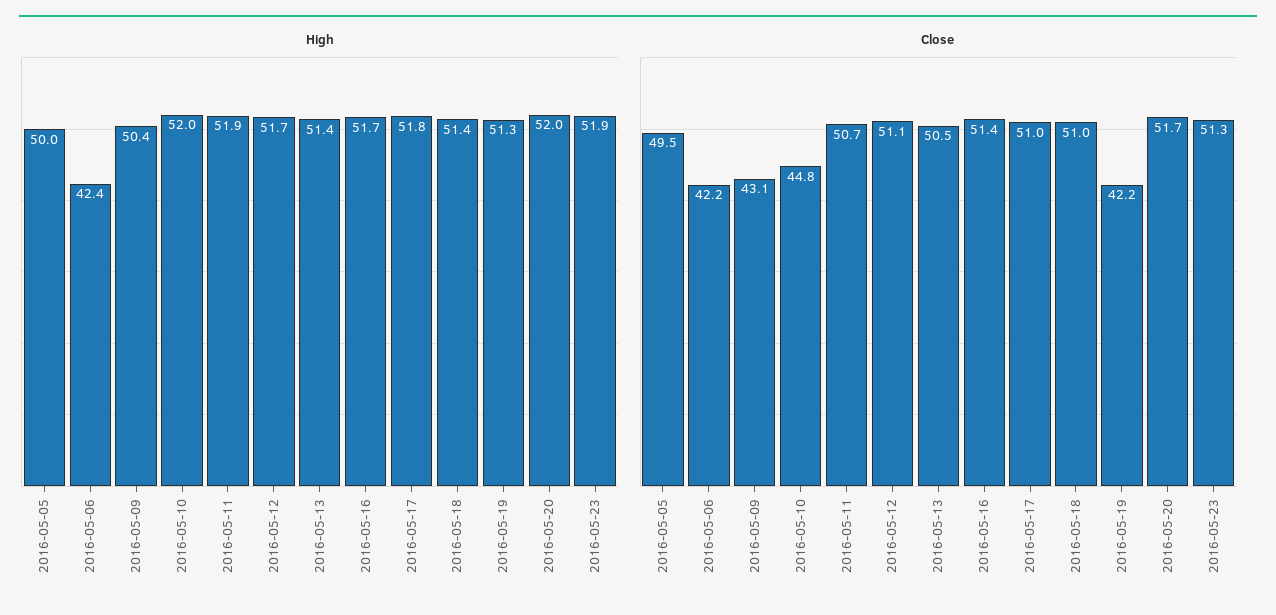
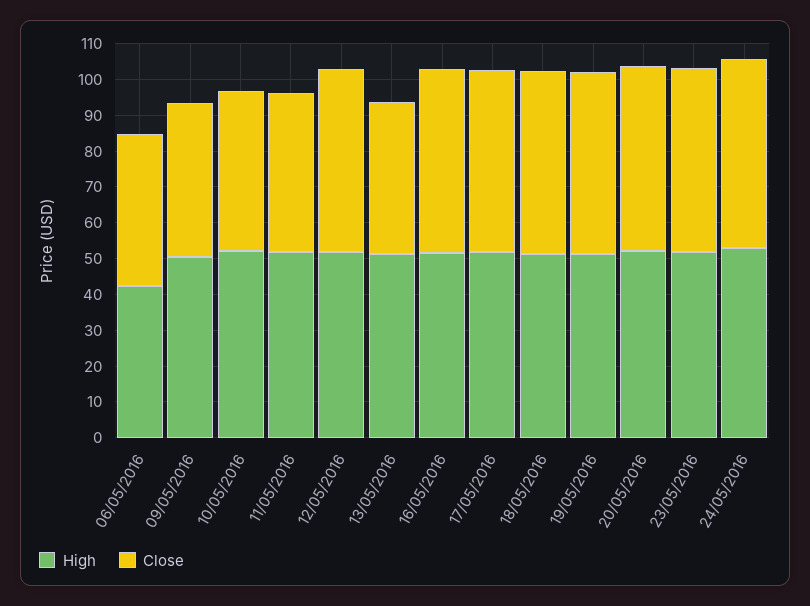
High, 2016-05-05: 50 -> none
Close, 2016-05-05: 49.5 -> none
Close, 2016-05-11: 50.7 -> 45
Close, 2016-05-13: 50.5 -> 42.5
Close, 2016-05-19: 42.2 -> 50
High, 24/05/2016: none -> 52.5
Close, 24/05/2016: none -> 52.5

